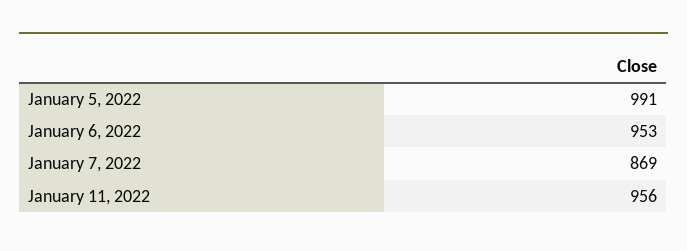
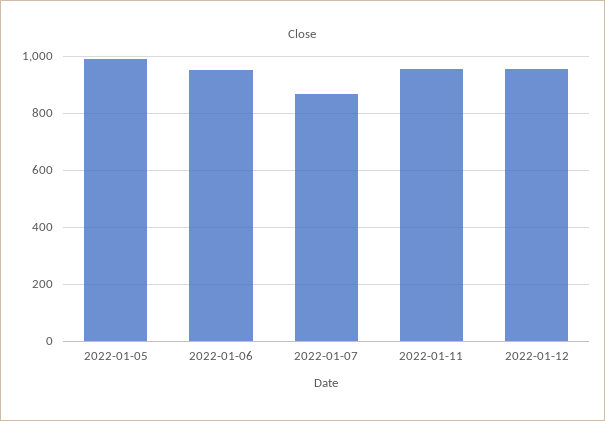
2022-01-12: none -> 950

